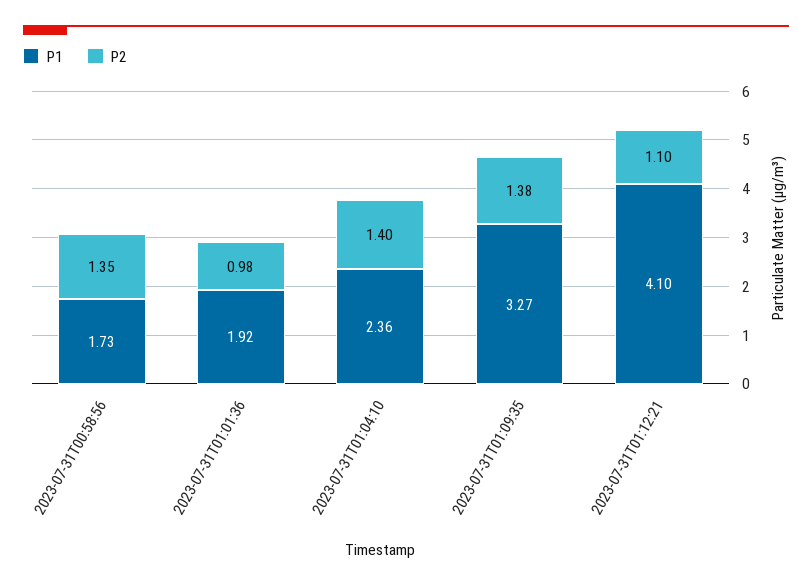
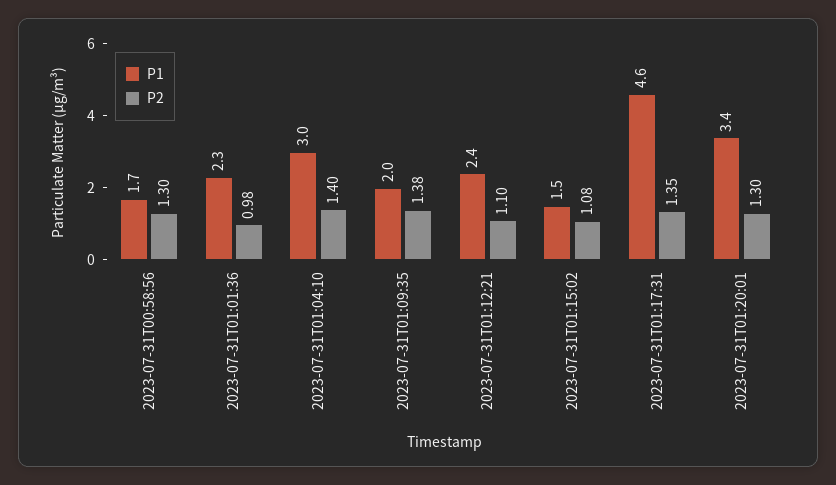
P2, 2023-07-31T00:58:56: 1.35 -> 1.3
P1, 2023-07-31T01:01:36: 1.92 -> 2.3
P1, 2023-07-31T01:04:10: 2.36 -> 3
P1, 2023-07-31T01:09:35: 3.27 -> 2
P1, 2023-07-31T01:12:21: 4.1 -> 2.4
P1, 2023-07-31T01:15:02: none -> 1.5
P2, 2023-07-31T01:15:02: none -> 1.08
P1, 2023-07-31T01:17:31: none -> 4.6
P2, 2023-07-31T01:17:31: none -> 1.35
P1, 2023-07-31T01:20:01: none -> 3.4
P2, 2023-07-31T01:20:01: none -> 1.3

